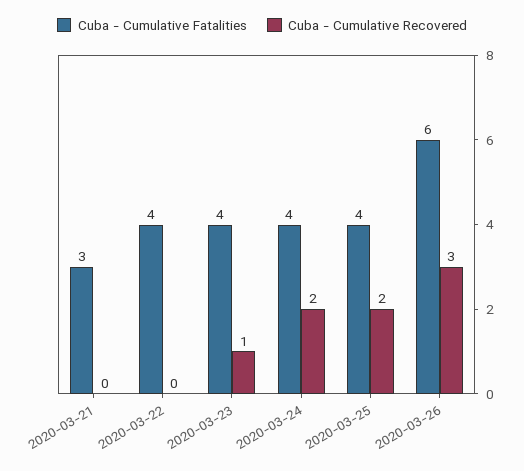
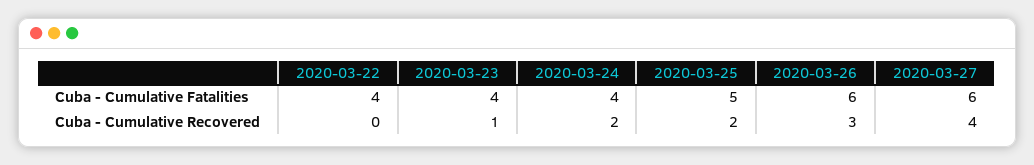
Cuba - Cumulative Fatalities, 2020-03-21: 3 -> none
Cuba - Cumulative Recovered, 2020-03-21: 0 -> none
Cuba - Cumulative Fatalities, 2020-03-25: 4 -> 5
Cuba - Cumulative Fatalities, 2020-03-27: none -> 6
Cuba - Cumulative Recovered, 2020-03-27: none -> 4

